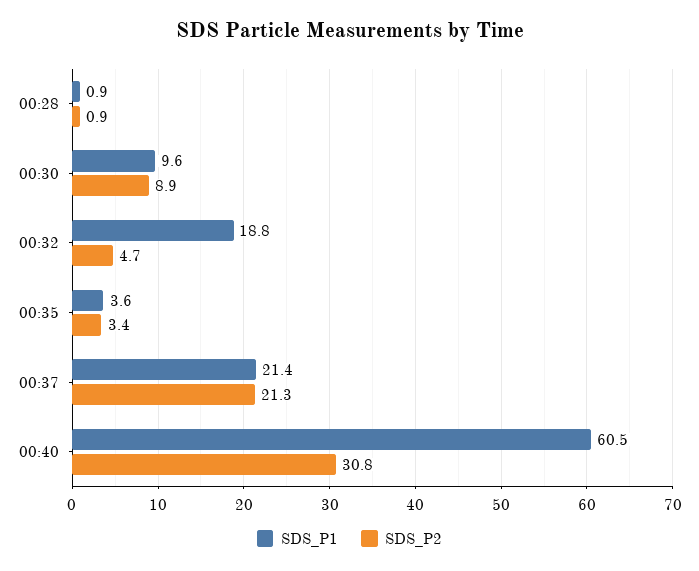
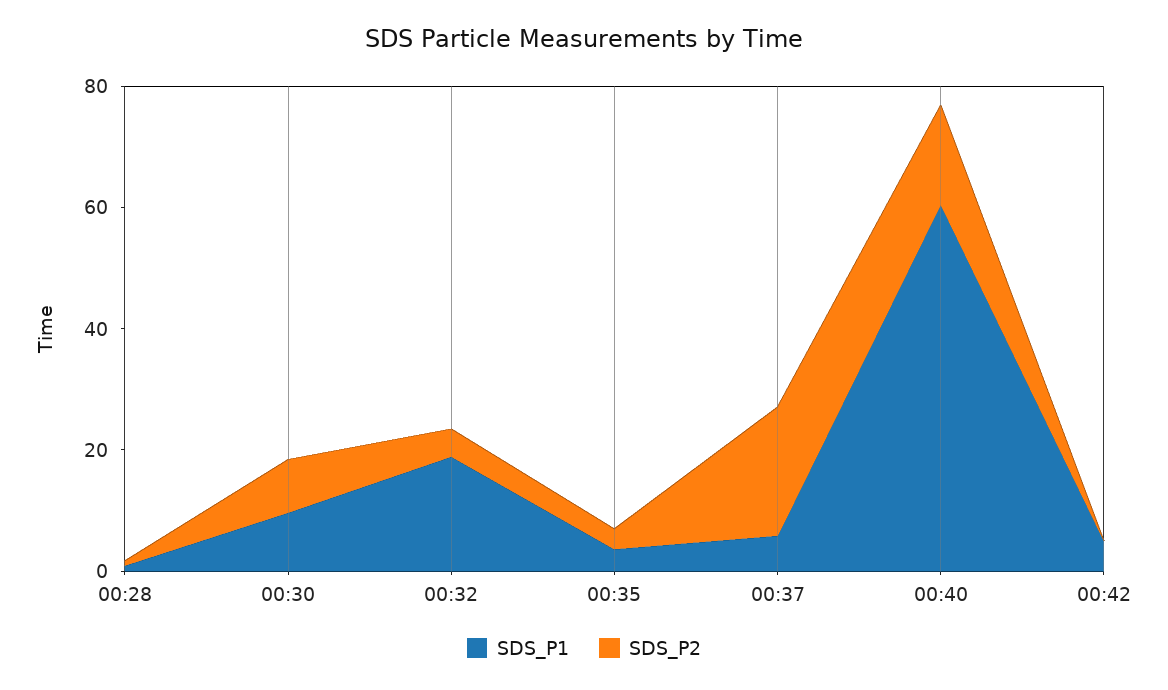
SDS_P1, 00:37: 21.4 -> 5
SDS_P2, 00:40: 30.8 -> 15
SDS_P1, 00:42: none -> 5
SDS_P2, 00:42: none -> 0

